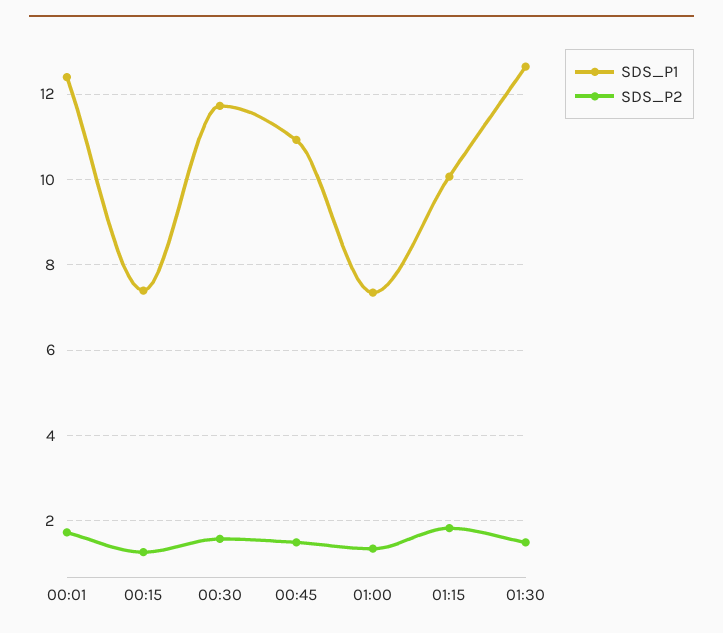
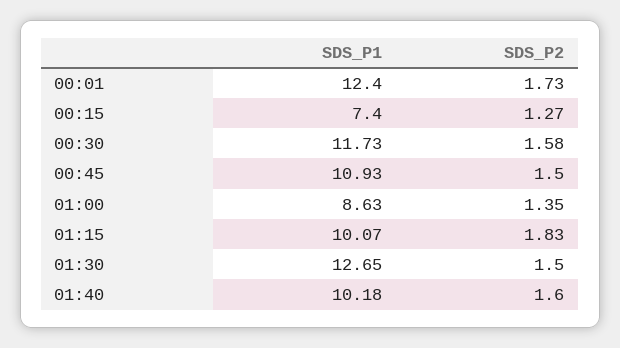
SDS_P1, 01:00: 7.4 -> 8.63
SDS_P1, 01:40: none -> 10.18
SDS_P2, 01:40: none -> 1.6

